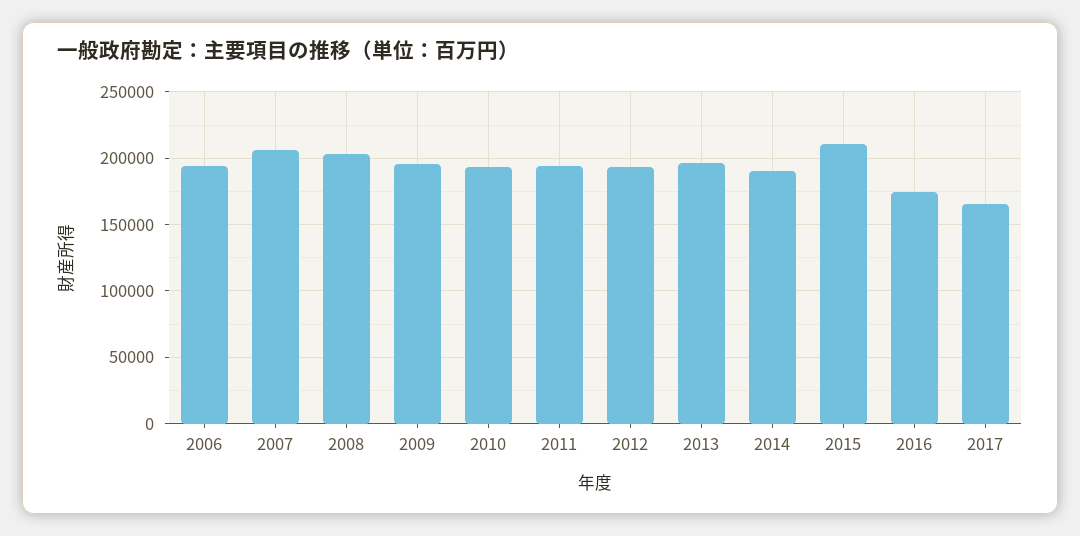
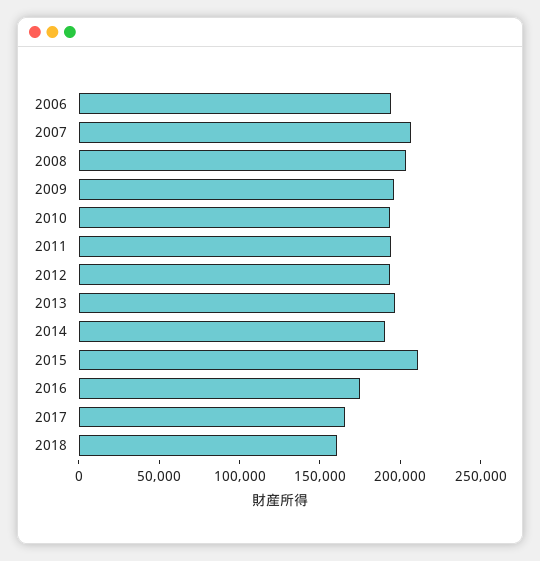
2018: none -> 160000

